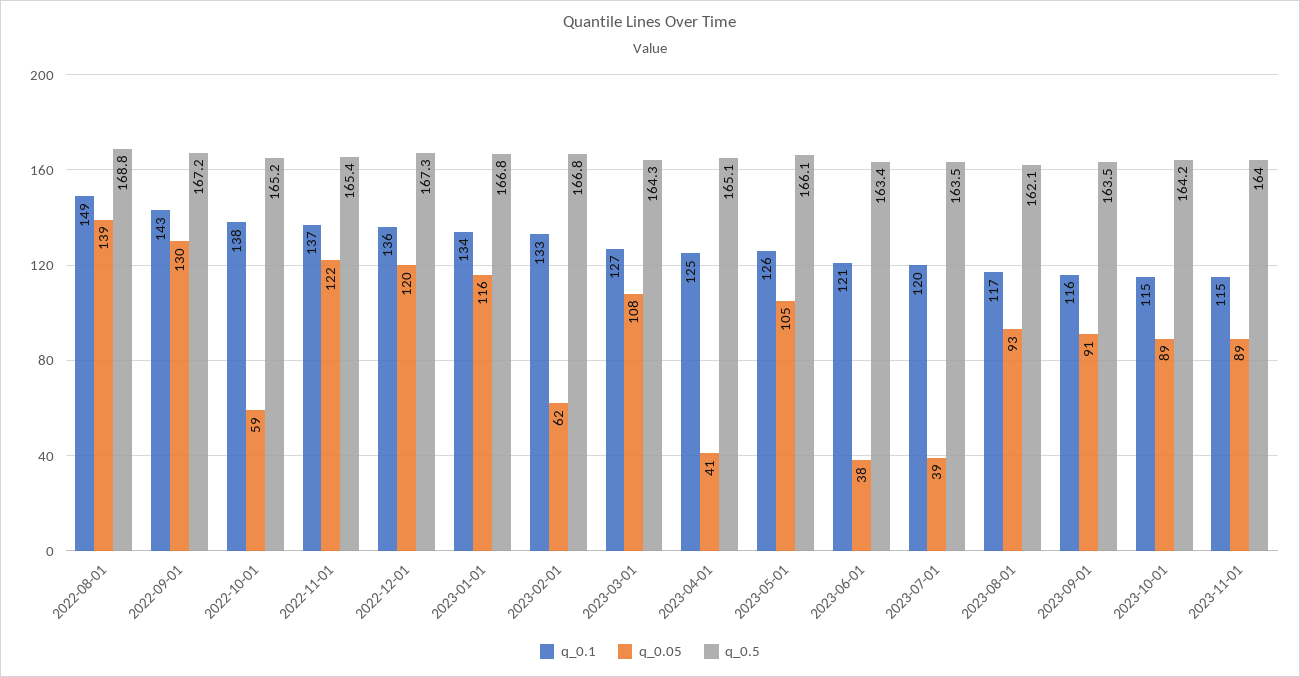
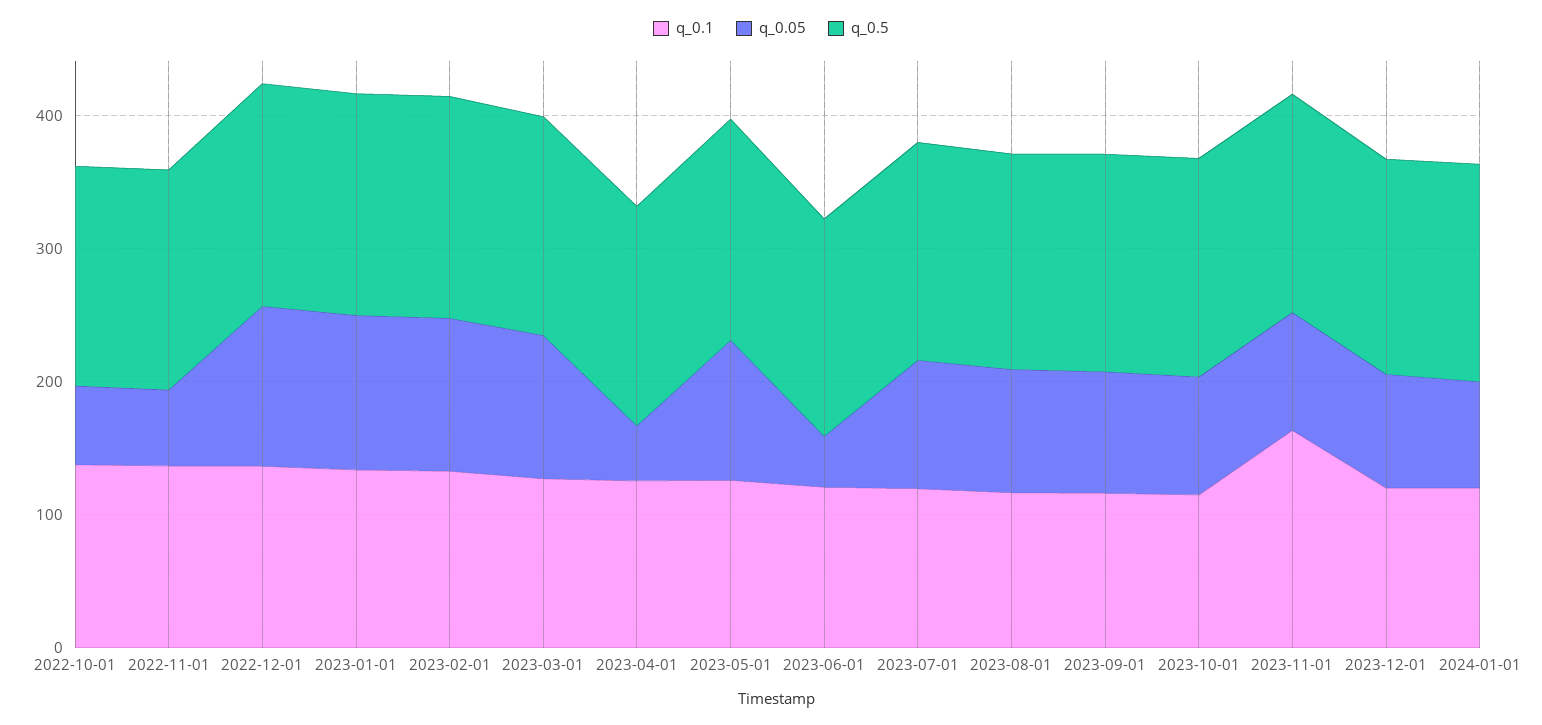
q_0.1, 2022-08-01: 149 -> none
q_0.05, 2022-08-01: 139 -> none
q_0.5, 2022-08-01: 168.8 -> none
q_0.1, 2022-09-01: 143 -> none
q_0.05, 2022-09-01: 130 -> none
q_0.5, 2022-09-01: 167.2 -> none
q_0.05, 2022-11-01: 122 -> 60
q_0.05, 2023-02-01: 62 -> 120
q_0.05, 2023-07-01: 39 -> 100
q_0.1, 2023-11-01: 115 -> 160
q_0.1, 2023-12-01: none -> 120
q_0.05, 2023-12-01: none -> 80
q_0.5, 2023-12-01: none -> 160
q_0.1, 2024-01-01: none -> 120
q_0.05, 2024-01-01: none -> 80
q_0.5, 2024-01-01: none -> 160

